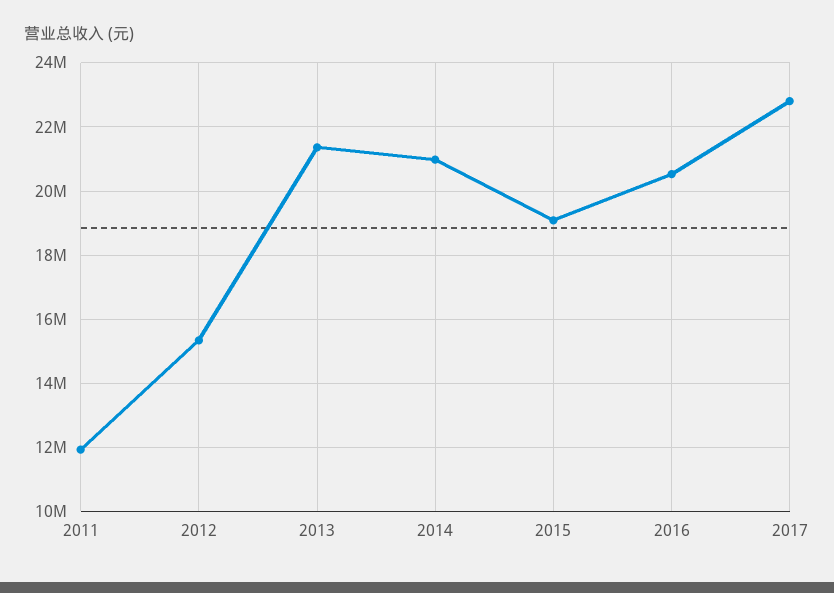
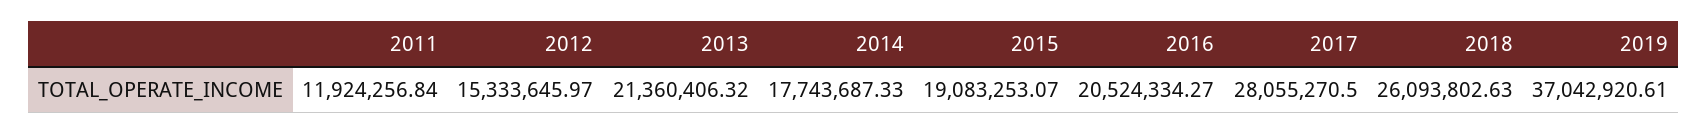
2014: 21000000 -> 17743687.33
2017: 22800000 -> 28055270.5
2018: none -> 26093802.63
2019: none -> 37042920.61

